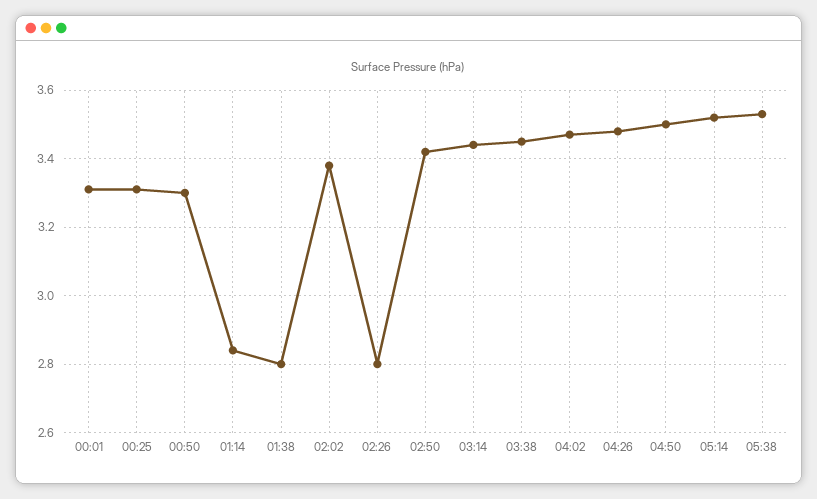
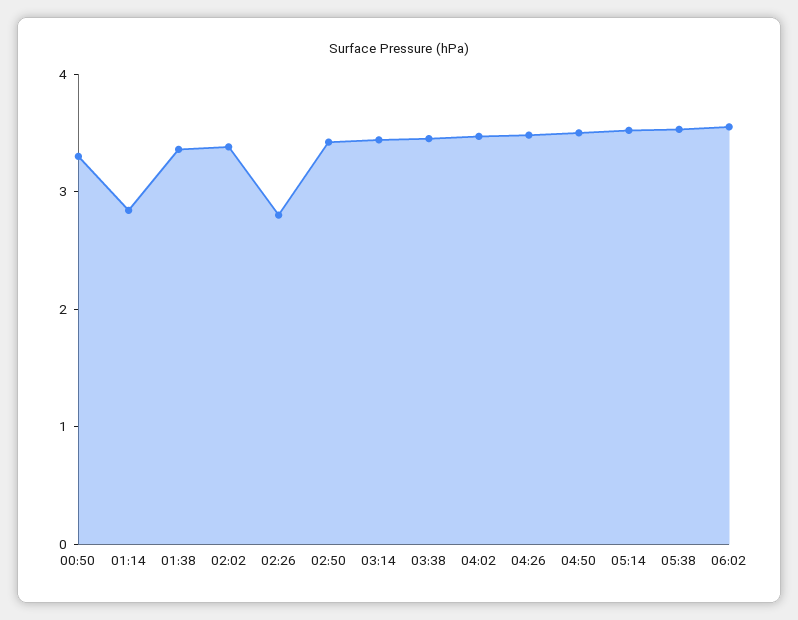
00:01: 3.3 -> none
00:25: 3.3 -> none
01:38: 2.8 -> 3.4
06:02: none -> 3.6

